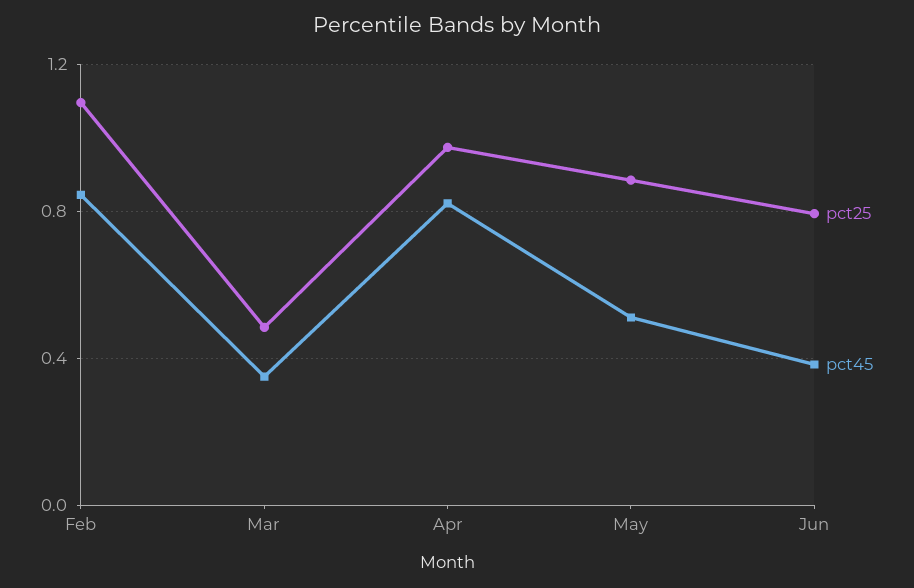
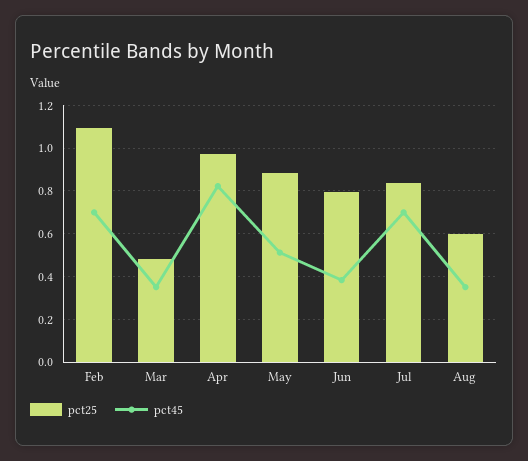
pct45, Feb: 0.85 -> 0.7
pct25, Jul: none -> 0.85
pct45, Jul: none -> 0.7
pct25, Aug: none -> 0.6
pct45, Aug: none -> 0.35

